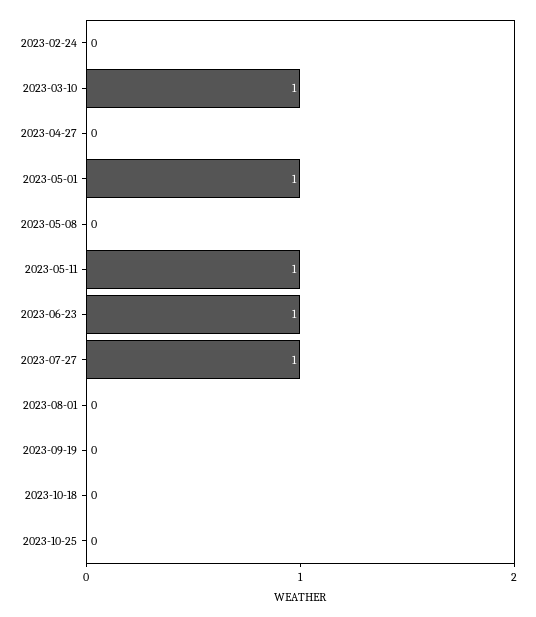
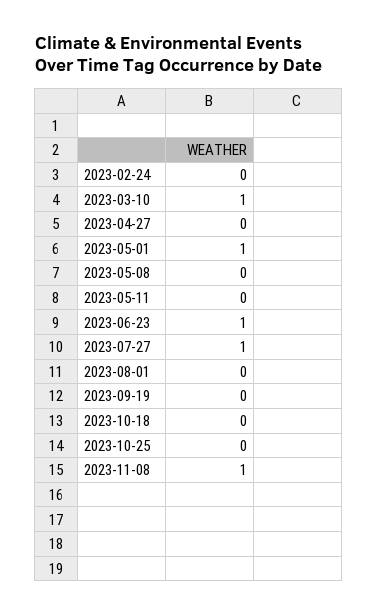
2023-05-11: 1 -> 0
2023-11-08: none -> 1

